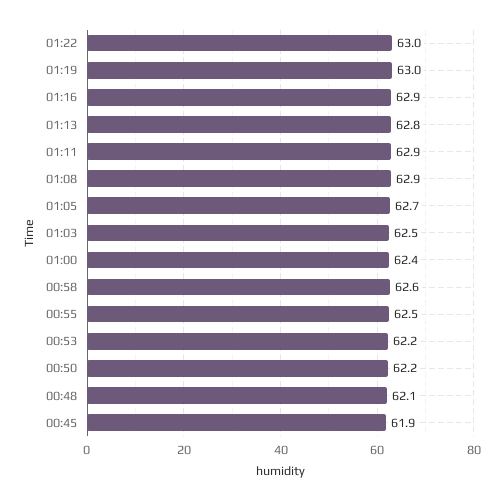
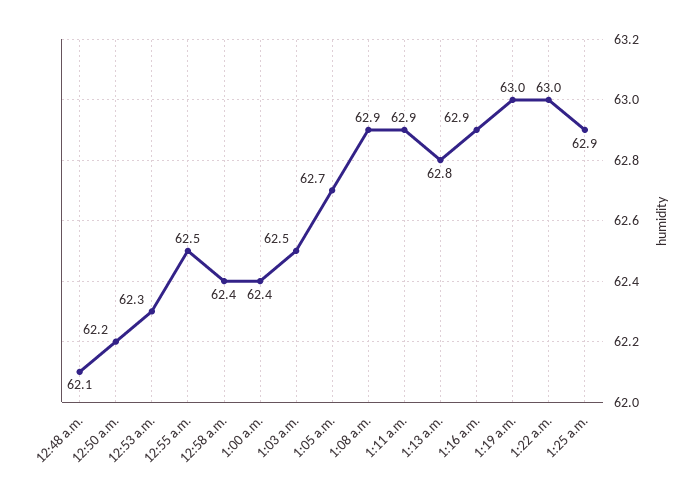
00:58: 62.6 -> 62.4
00:53: 62.2 -> 62.3
00:45: 61.9 -> none
1:25 a.m.: none -> 62.9

